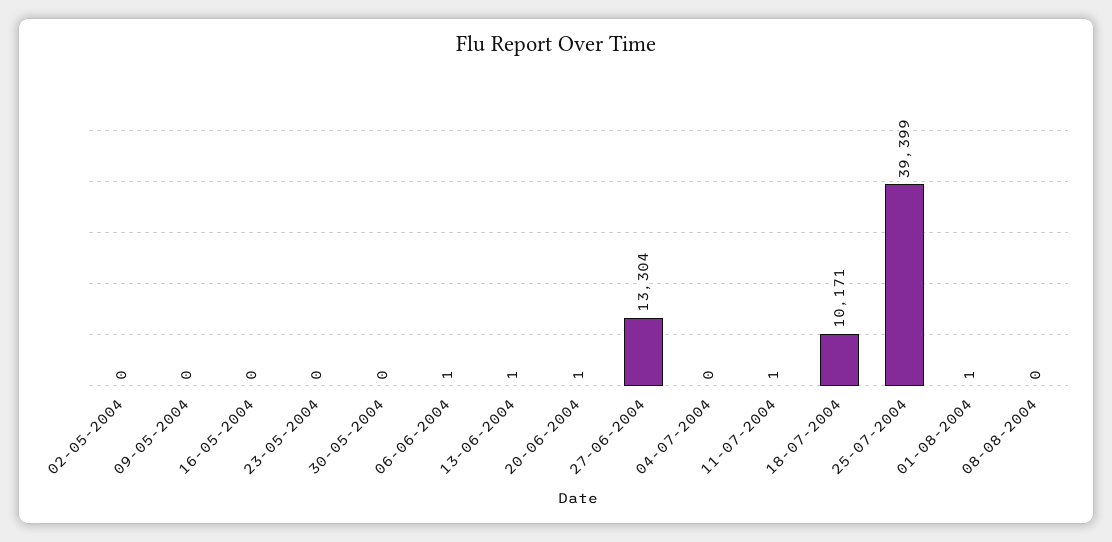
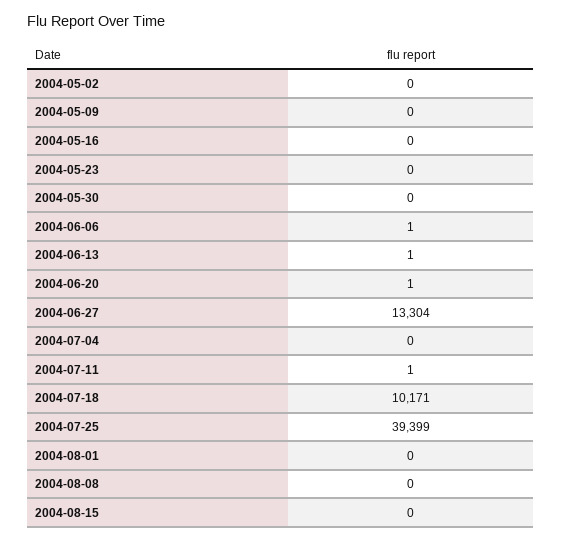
01-08-2004: 1 -> 0
2004-08-15: none -> 0

